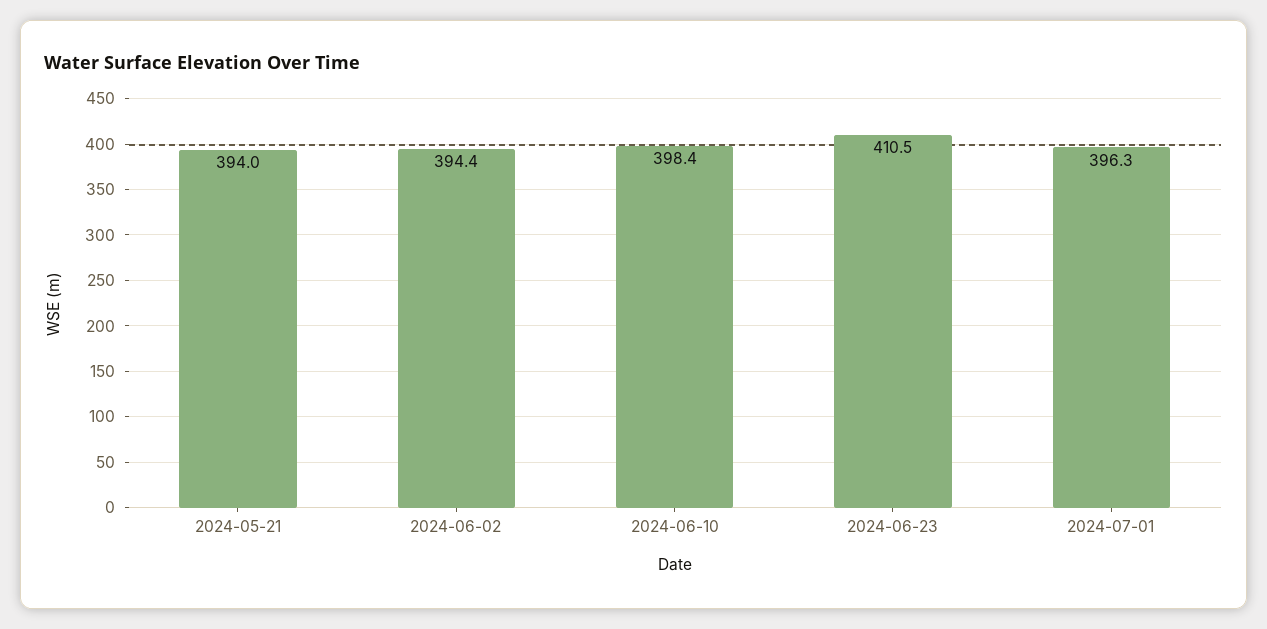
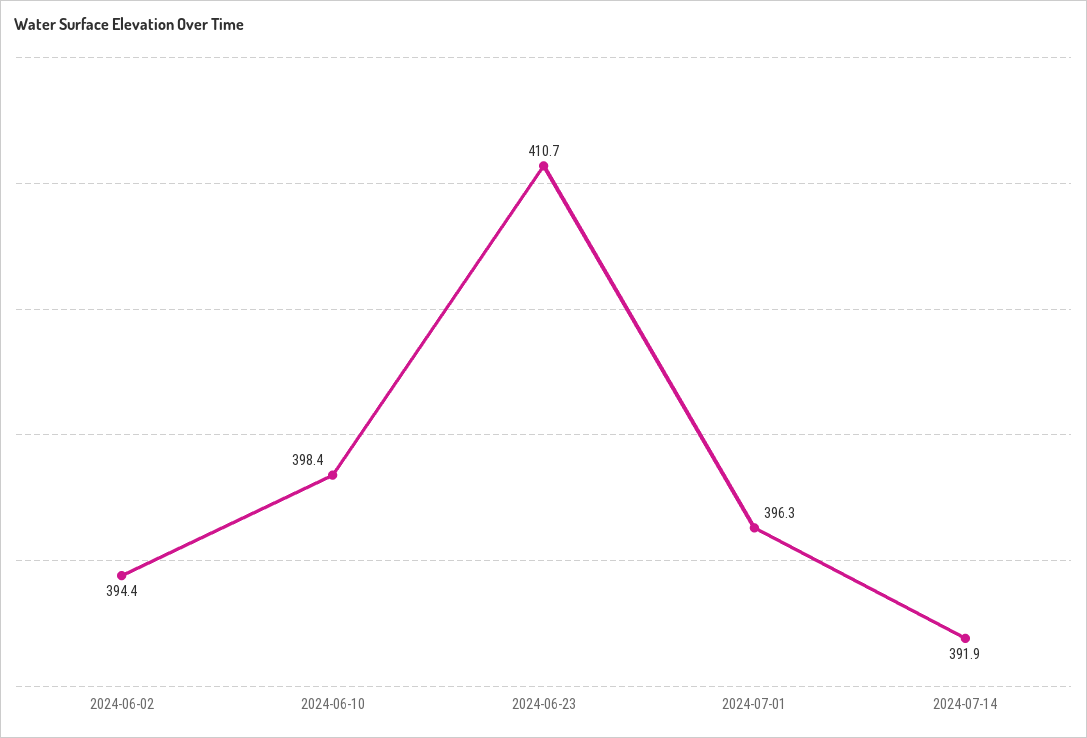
2024-05-21: 394 -> none
2024-06-23: 410.5 -> 410.7
2024-07-14: none -> 391.9

